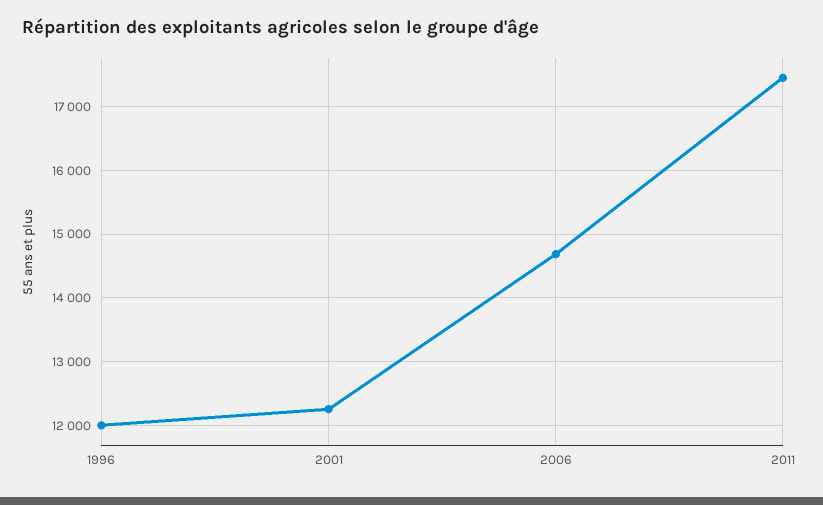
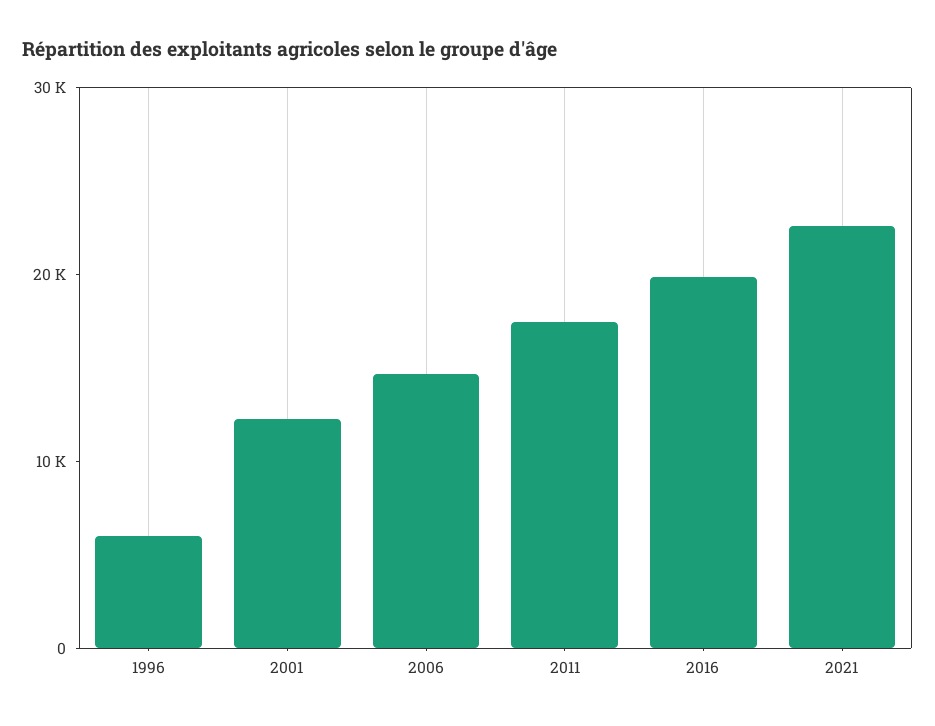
1996: 12000 -> 6000
2016: none -> 20000
2021: none -> 22000

